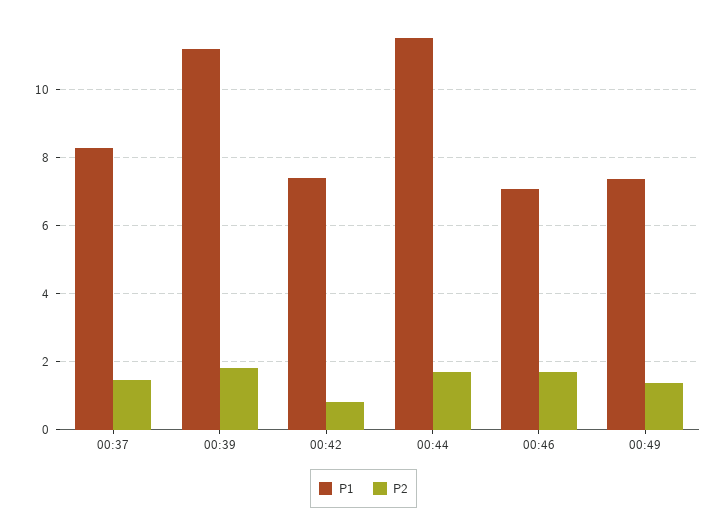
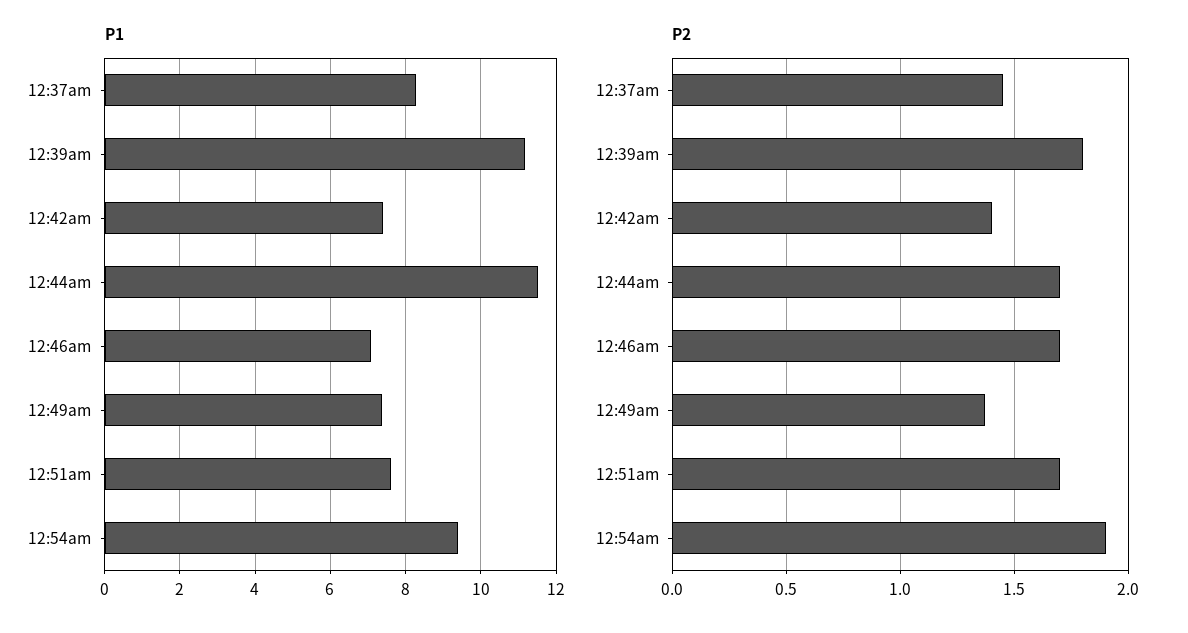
P2, 00:42: 0.8 -> 1.4
P1, 12:51am: none -> 7.6
P1, 12:54am: none -> 9.4
P2, 12:51am: none -> 1.7
P2, 12:54am: none -> 1.9

